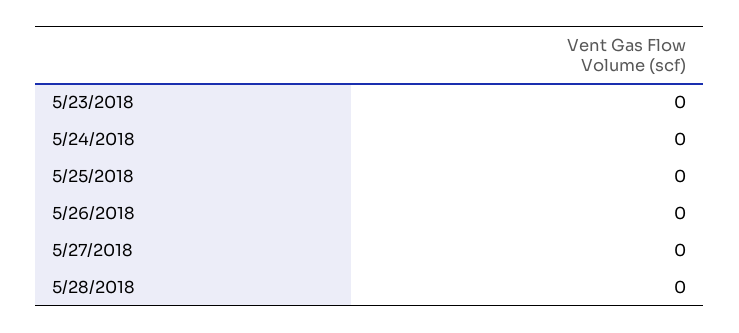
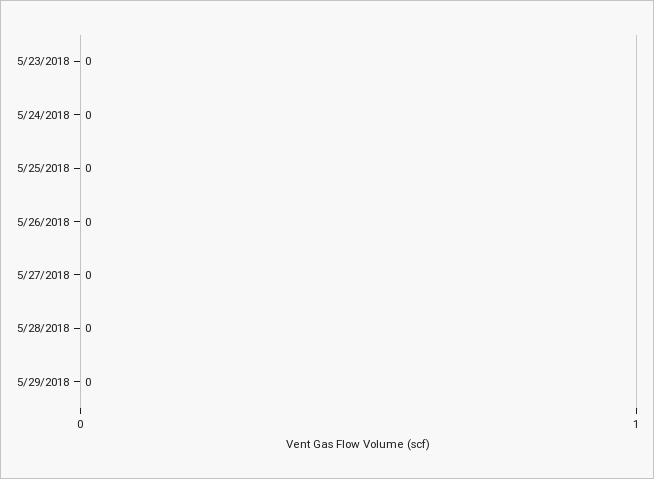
5/29/2018: none -> 0

